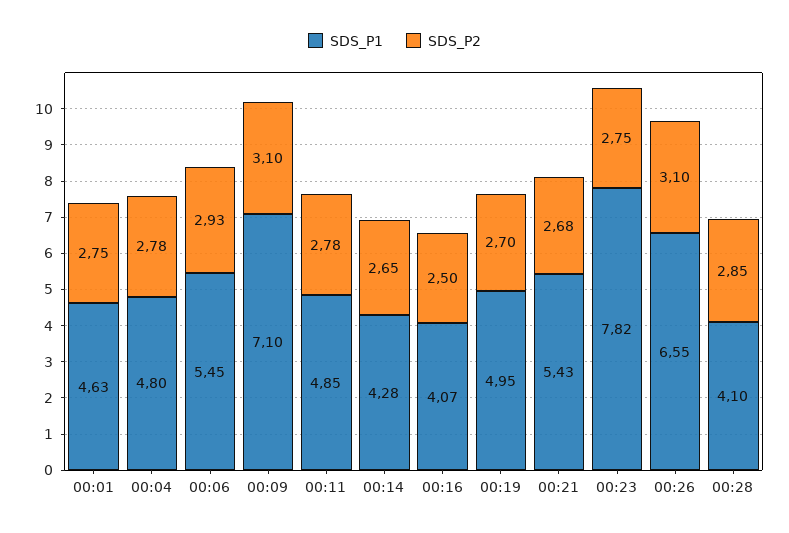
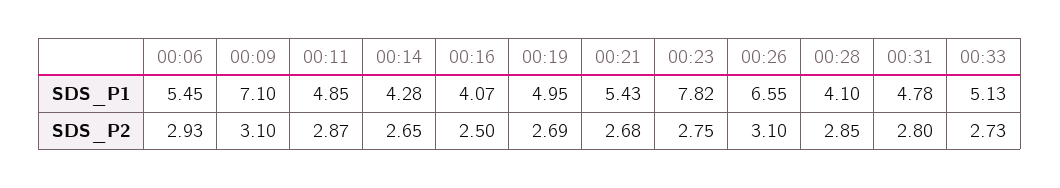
SDS_P1, 00:01: 4.63 -> none
SDS_P2, 00:01: 2.75 -> none
SDS_P1, 00:04: 4.8 -> none
SDS_P2, 00:04: 2.78 -> none
SDS_P2, 00:11: 2.78 -> 2.87
SDS_P2, 00:19: 2.7 -> 2.69
SDS_P1, 00:31: none -> 4.78
SDS_P1, 00:33: none -> 5.13
SDS_P2, 00:31: none -> 2.8
SDS_P2, 00:33: none -> 2.73

